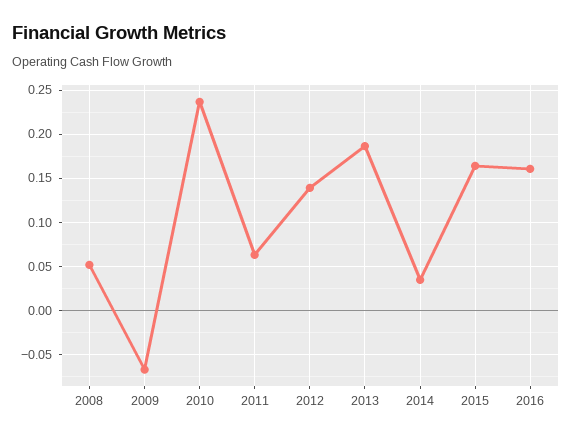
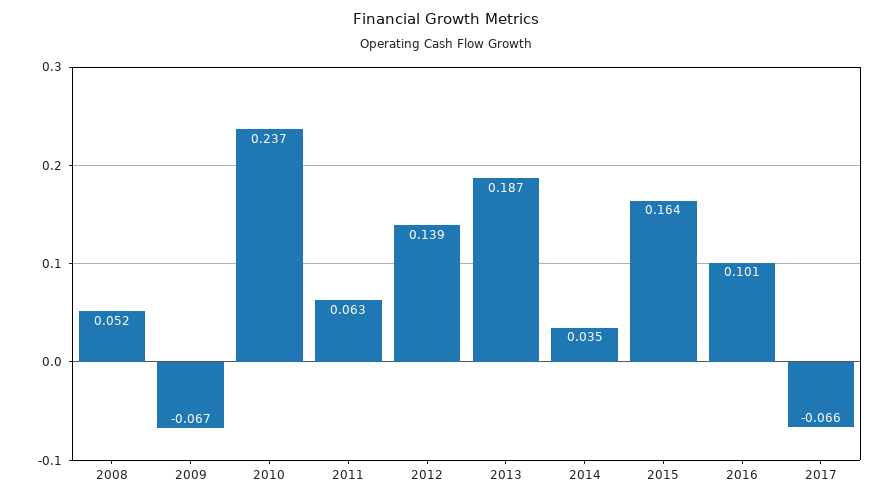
2016: 0.16 -> 0.101
2017: none -> -0.066

